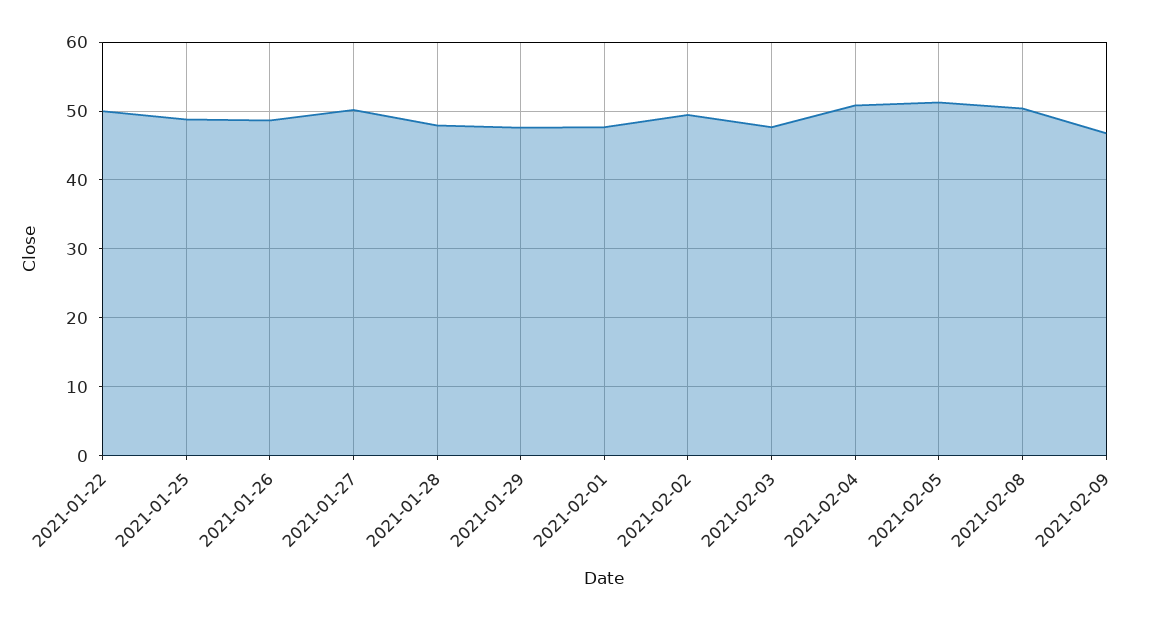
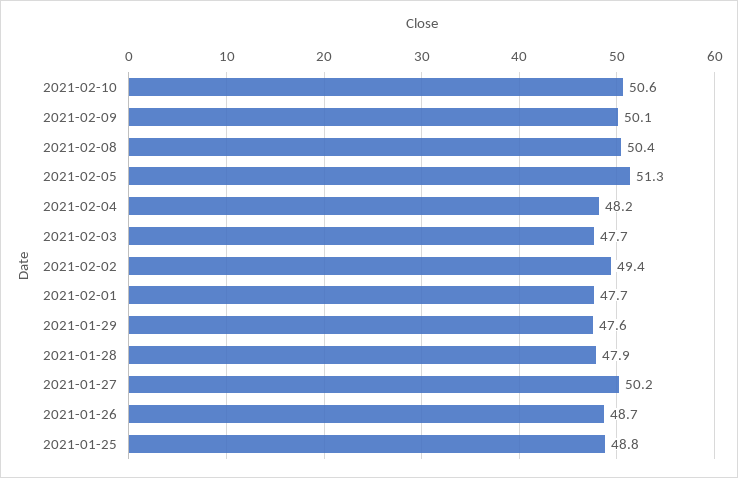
2021-01-22: 50 -> none
2021-02-04: 51 -> 48.2
2021-02-09: 47 -> 50.1
2021-02-10: none -> 50.6

